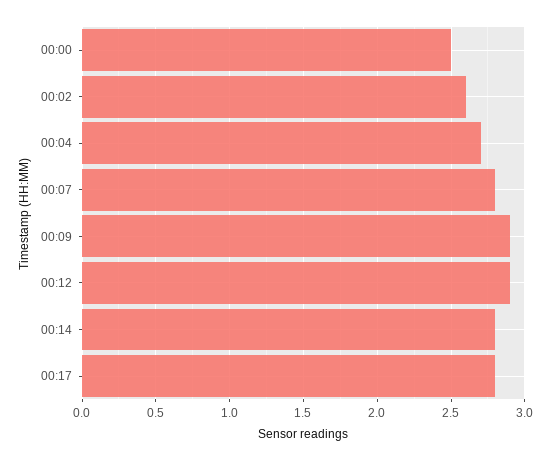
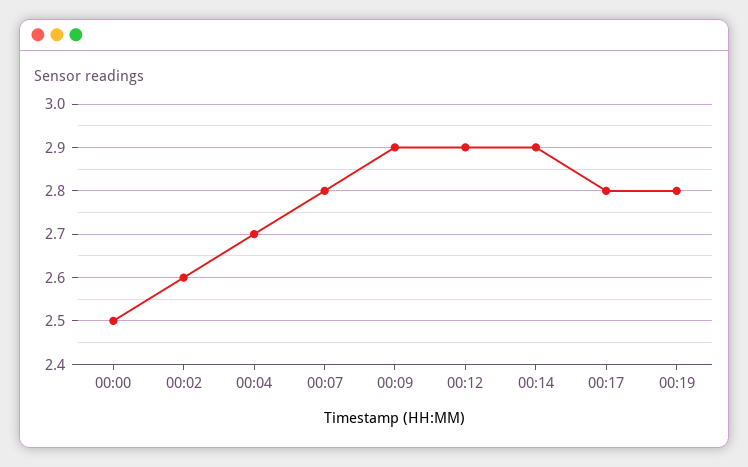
00:14: 2.8 -> 2.9
00:19: none -> 2.8

